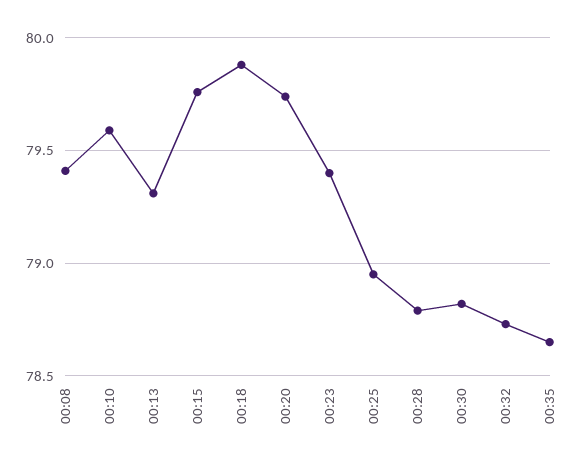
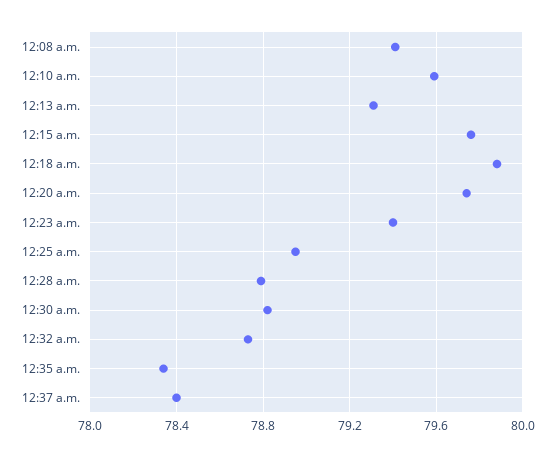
00:35: 78.65 -> 78.35
12:37 a.m.: none -> 78.4

